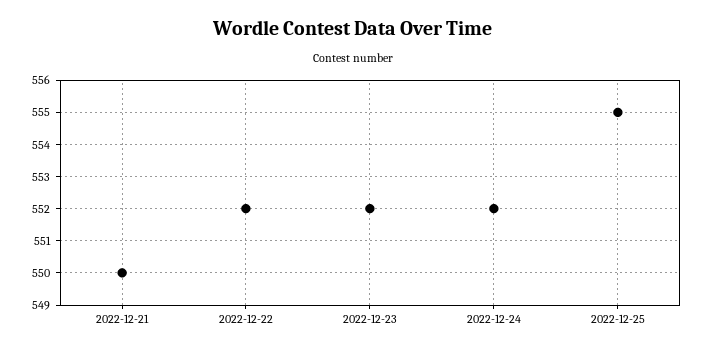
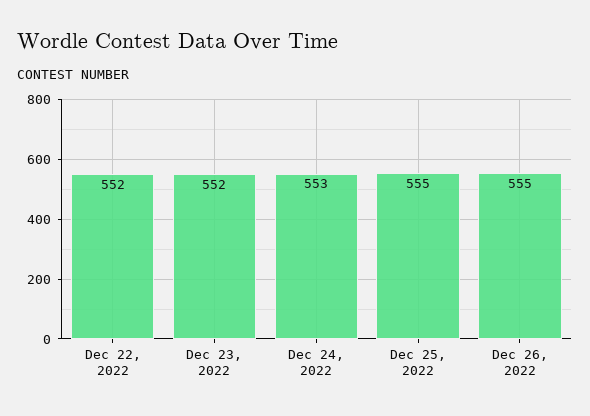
2022-12-21: 550 -> none
2022-12-24: 552 -> 553
Dec 26, 2022: none -> 555

